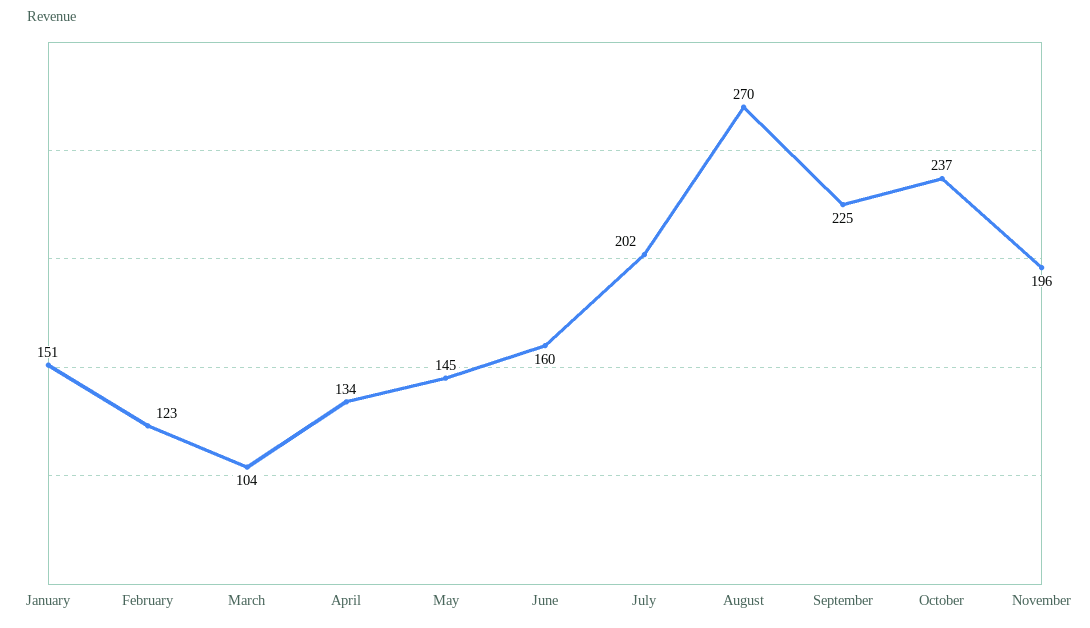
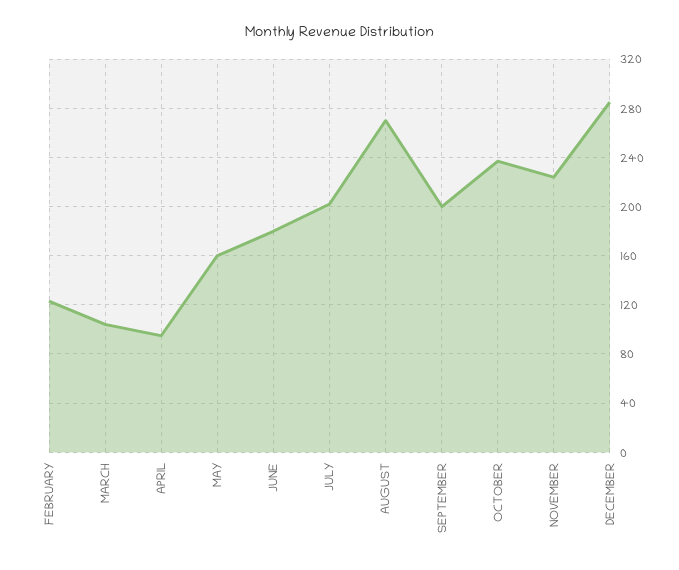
January: 151 -> none
April: 134 -> 95
May: 145 -> 160
June: 160 -> 180
September: 225 -> 200
November: 196 -> 225
DECEMBER: none -> 285

